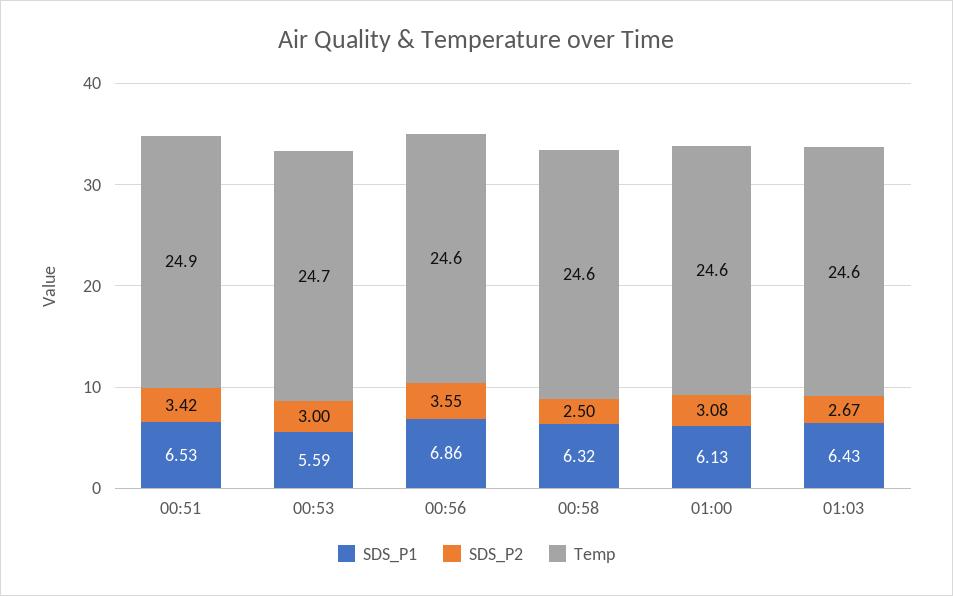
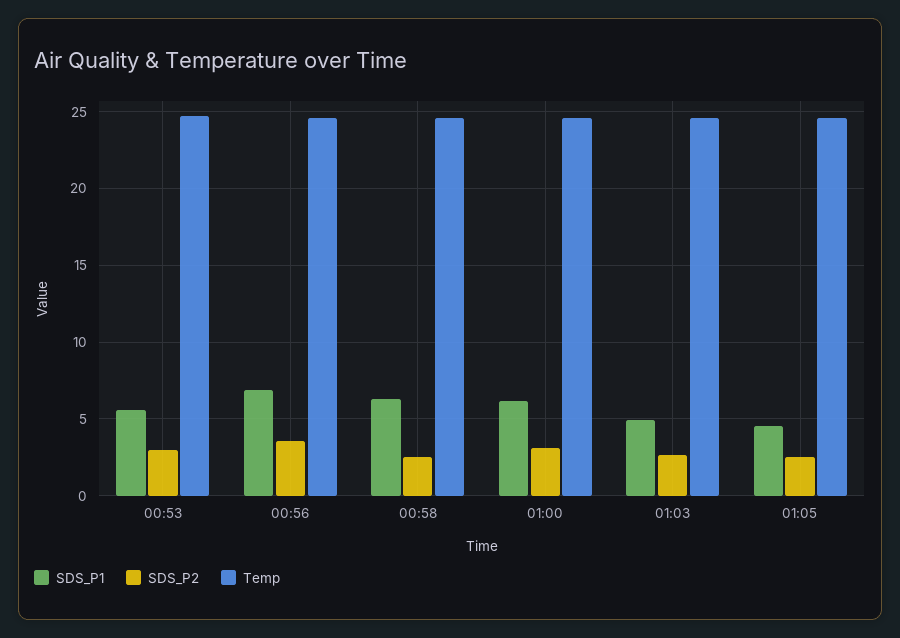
SDS_P1, 00:51: 6.53 -> none
SDS_P2, 00:51: 3.42 -> none
Temp, 00:51: 24.9 -> none
SDS_P1, 01:03: 6.43 -> 5
SDS_P1, 01:05: none -> 4.5
SDS_P2, 01:05: none -> 2.5
Temp, 01:05: none -> 24.5

